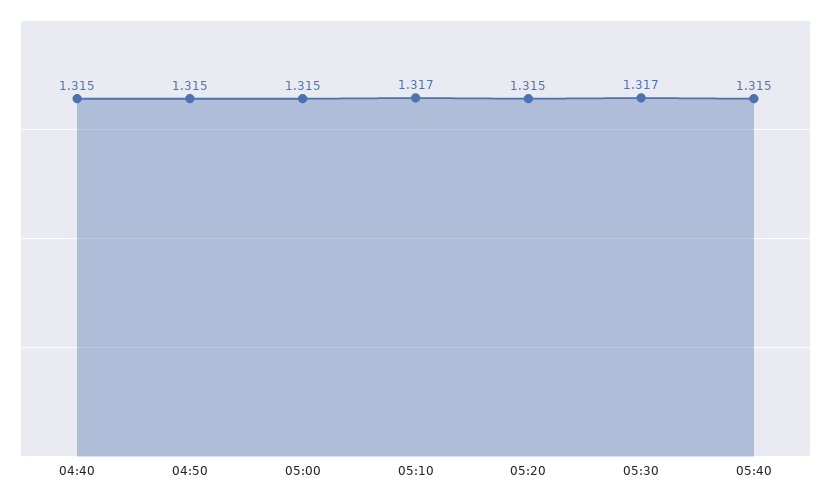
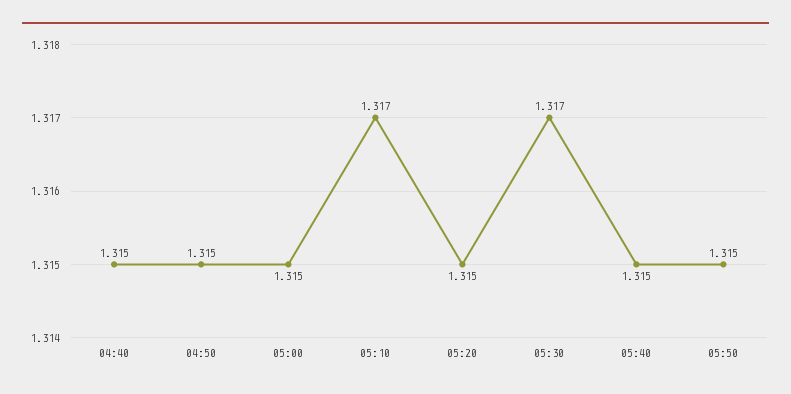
05:50: none -> 1.315

